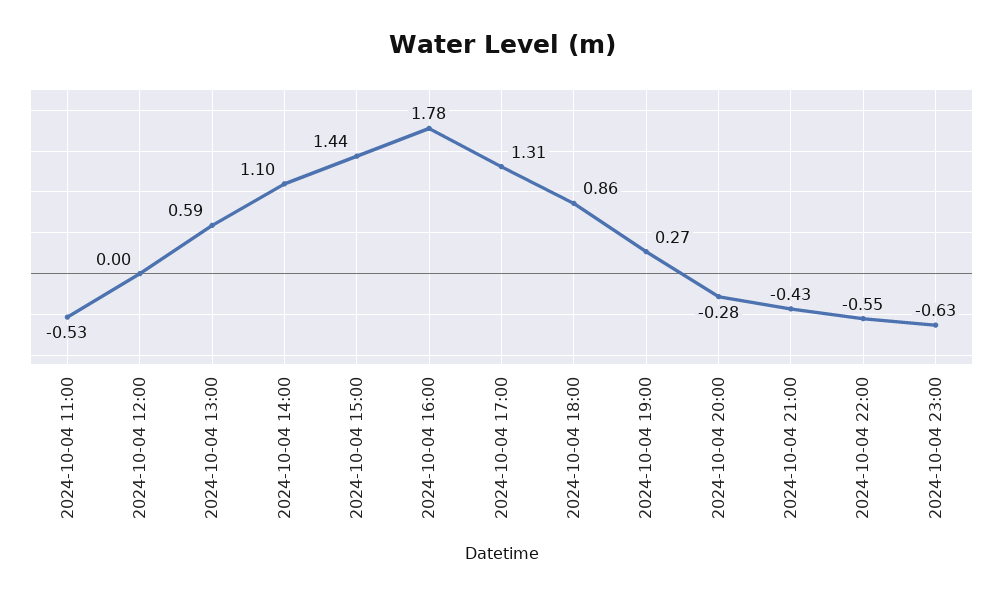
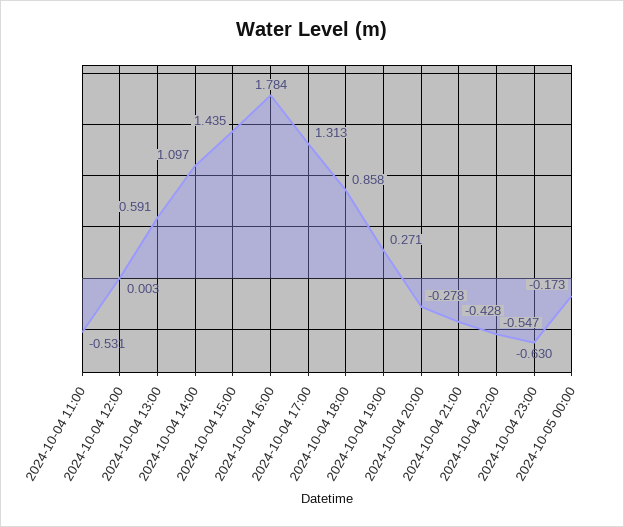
2024-10-05 00:00: none -> -0.173

